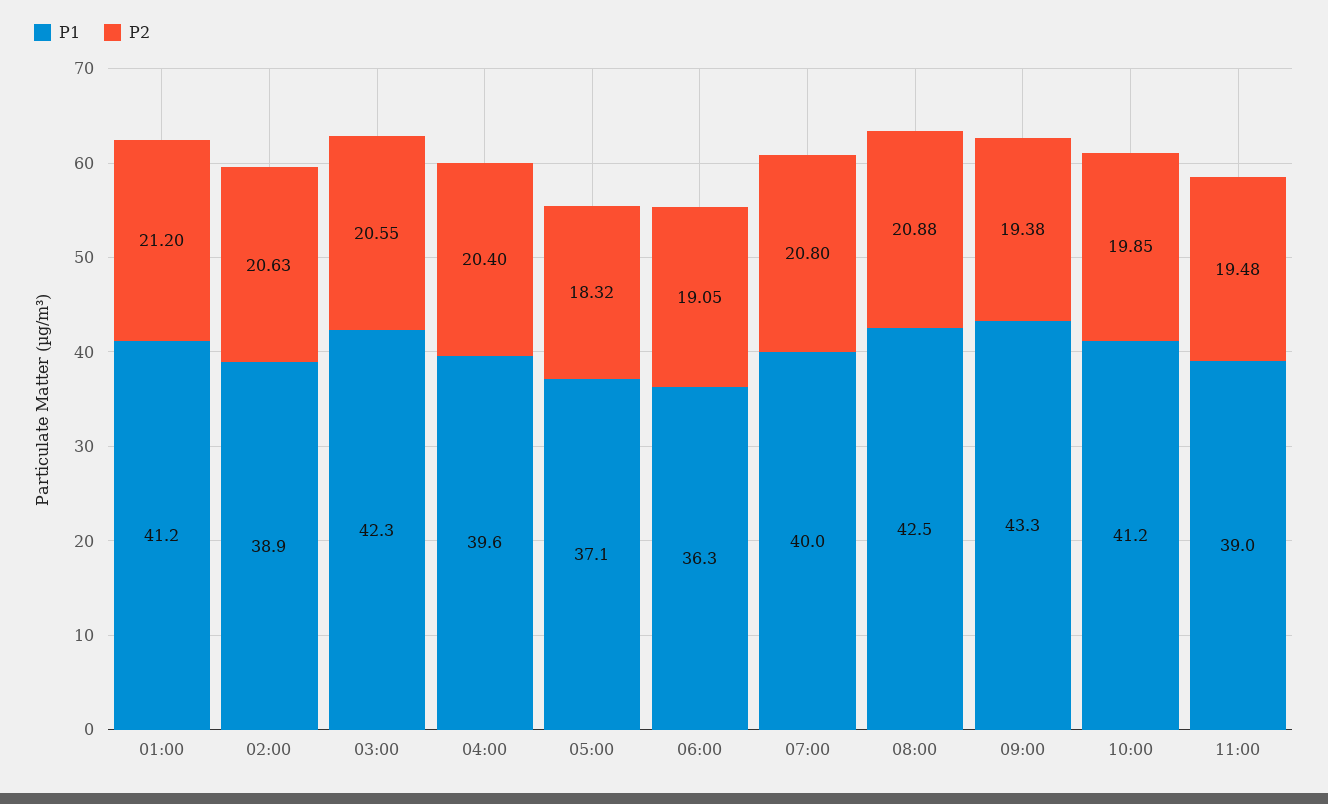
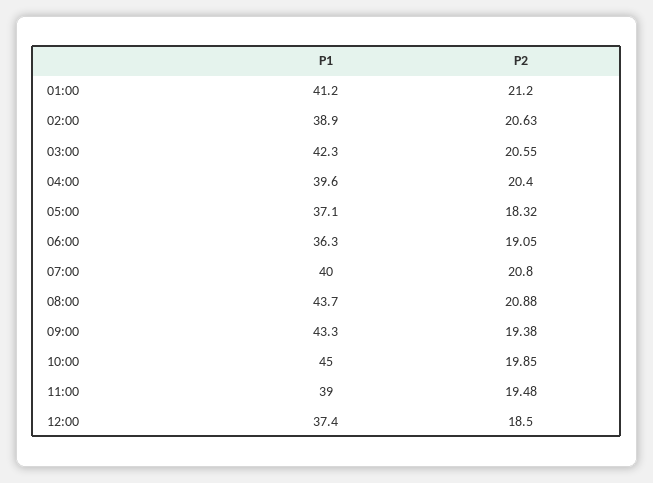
P1, 08:00: 42.5 -> 43.7
P1, 10:00: 41.2 -> 45
P1, 12:00: none -> 37.4
P2, 12:00: none -> 18.5

